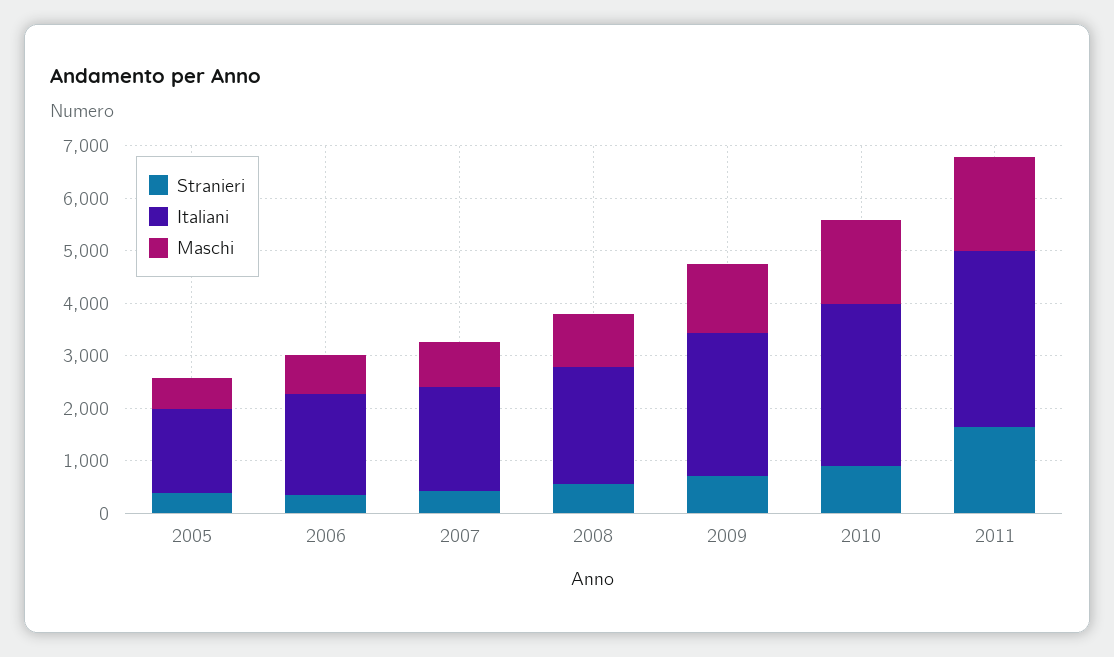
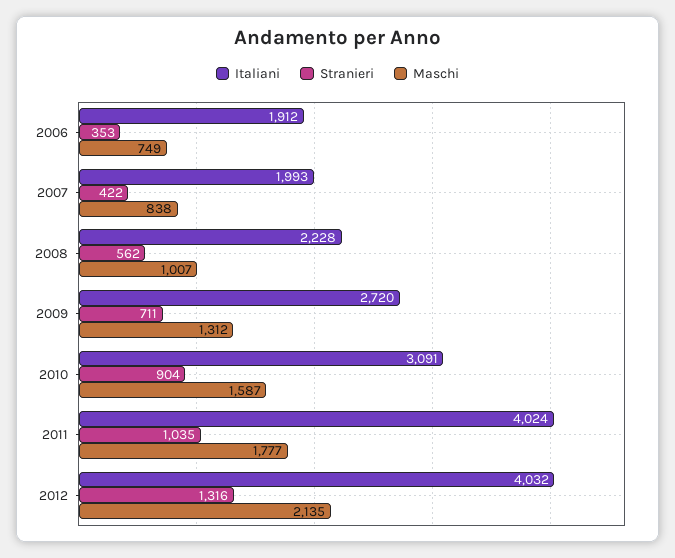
Stranieri, 2005: 400 -> none
Italiani, 2005: 1600 -> none
Maschi, 2005: 600 -> none
Stranieri, 2011: 1600 -> 1035
Italiani, 2011: 3400 -> 4024
Italiani, 2012: none -> 4032
Stranieri, 2012: none -> 1316
Maschi, 2012: none -> 2135

